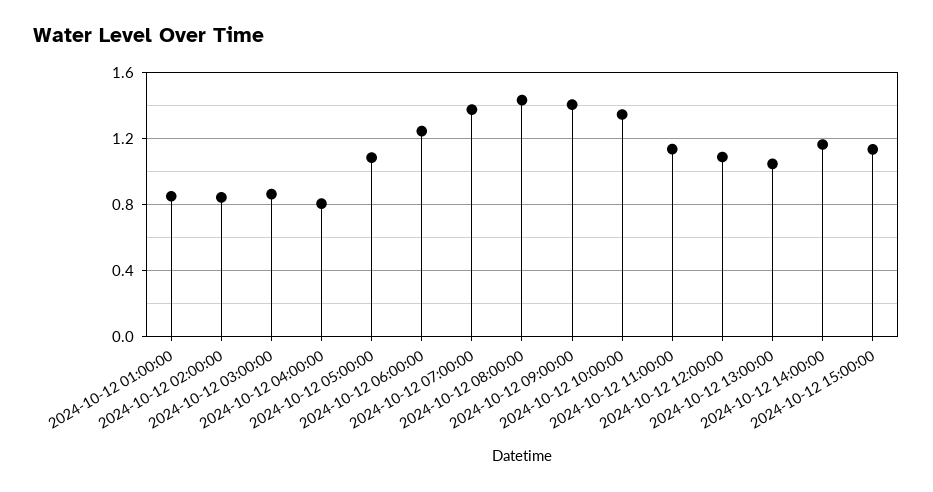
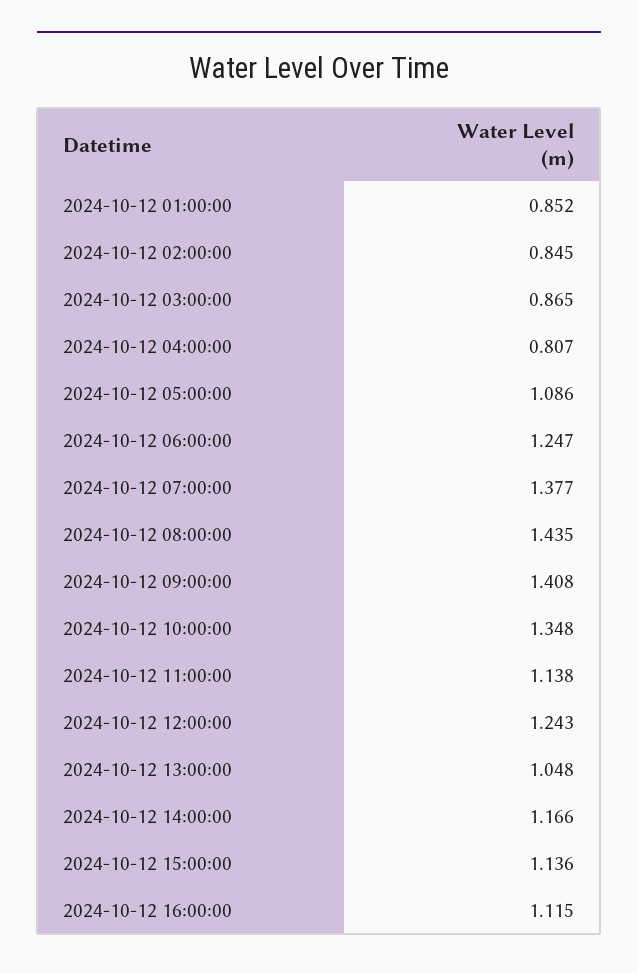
2024-10-12 12:00:00: 1.1 -> 1.243
2024-10-12 16:00:00: none -> 1.115

